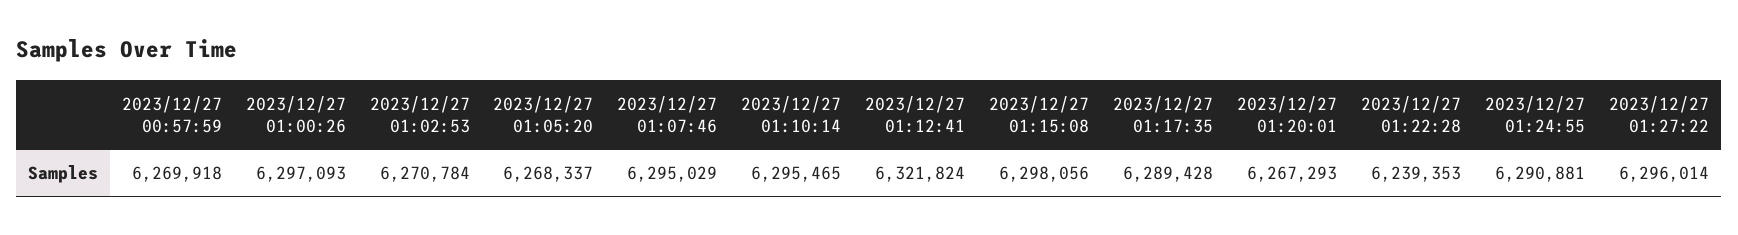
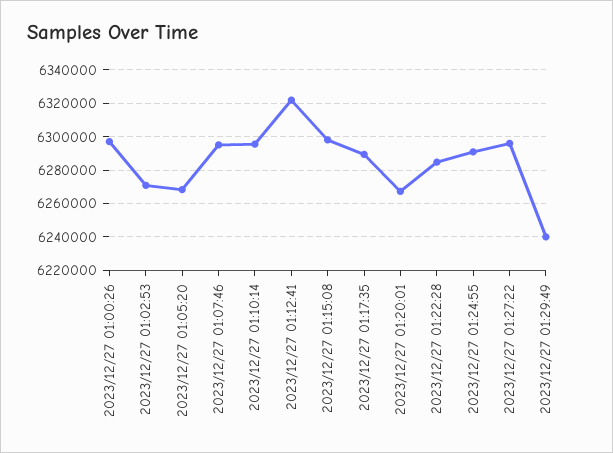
2023/12/27 00:57:59: 6269918 -> none
2023/12/27 01:22:28: 6239353 -> 6285000
2023/12/27 01:29:49: none -> 6240000

